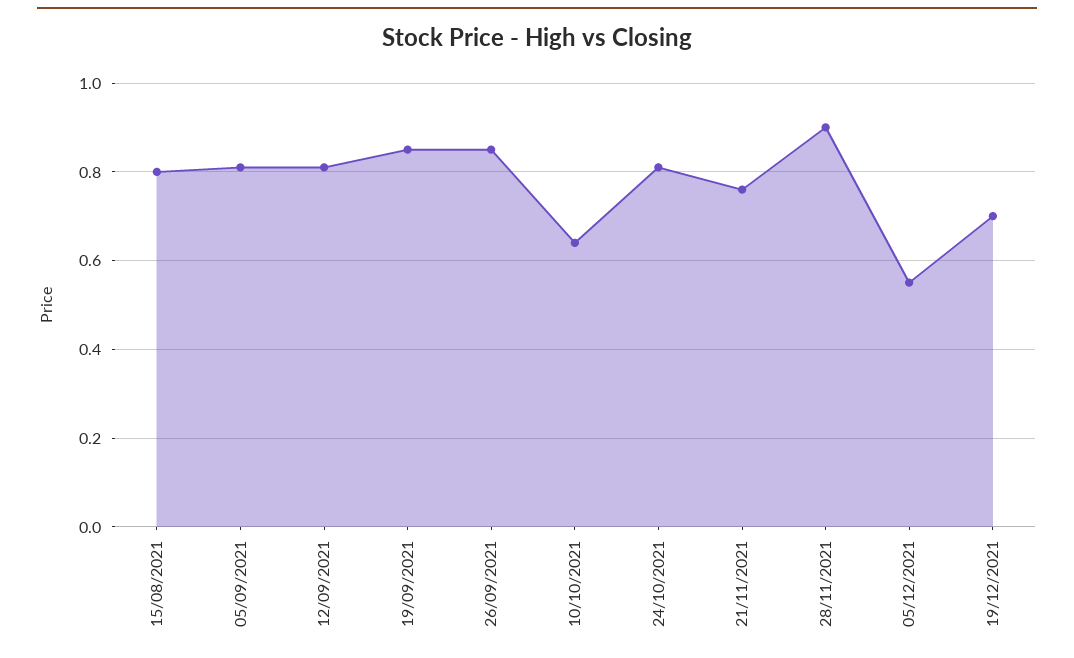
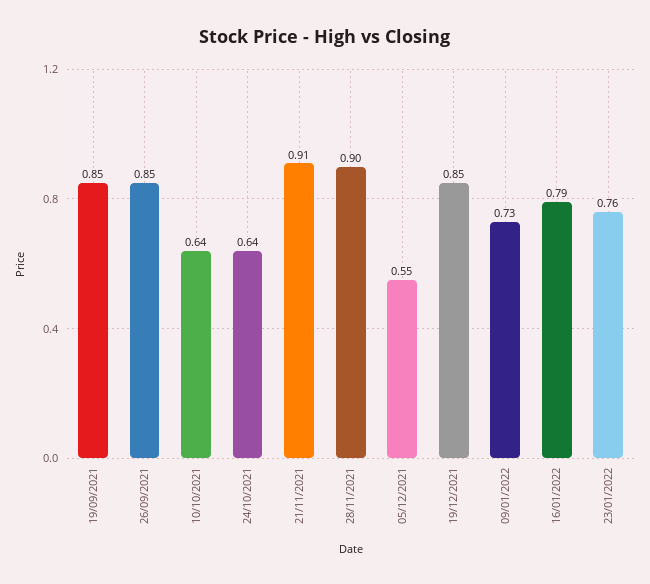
15/08/2021: 0.8 -> none
05/09/2021: 0.8 -> none
12/09/2021: 0.8 -> none
24/10/2021: 0.8 -> 0.64
21/11/2021: 0.75 -> 0.91
19/12/2021: 0.7 -> 0.85
09/01/2022: none -> 0.73
16/01/2022: none -> 0.79
23/01/2022: none -> 0.76

